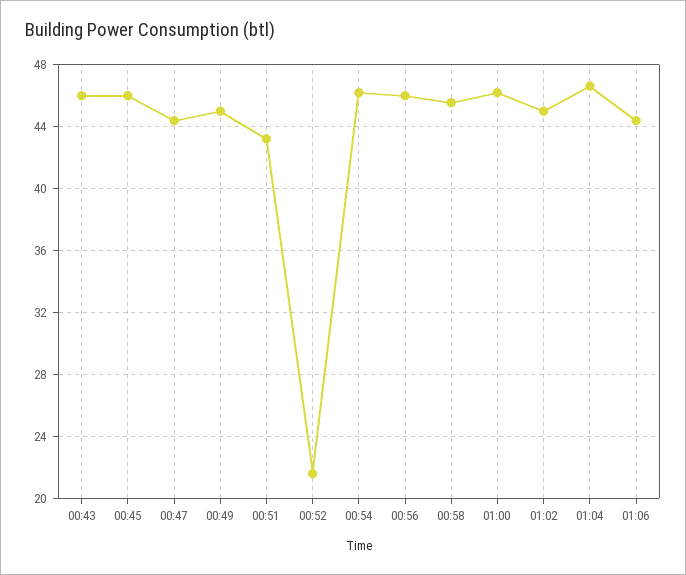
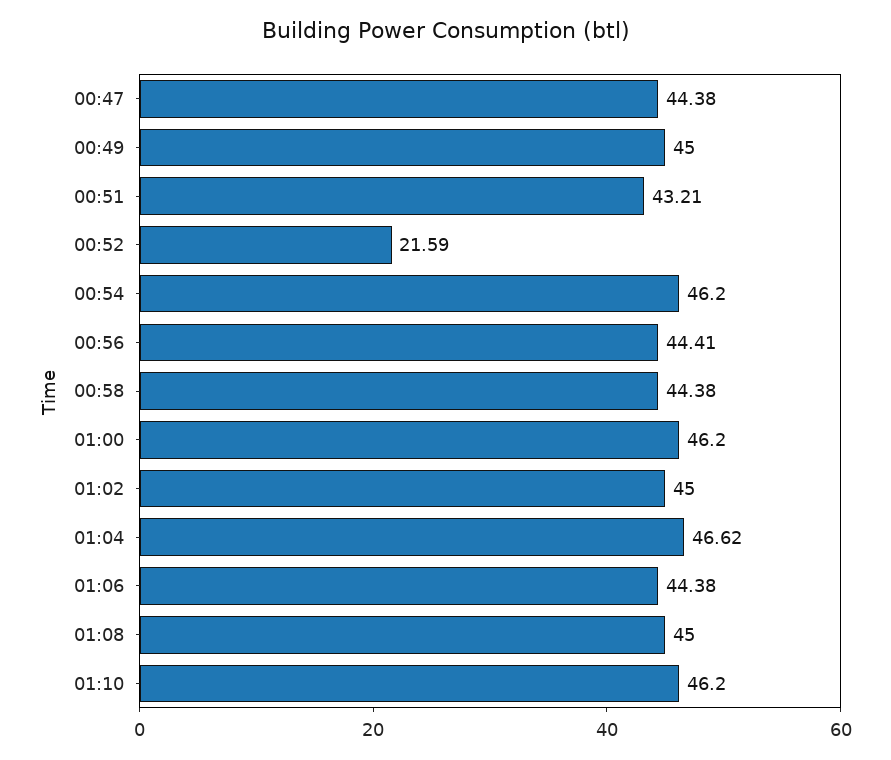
00:43: 46 -> none
00:45: 46 -> none
00:56: 46 -> 44.41
00:58: 45.5 -> 44.38
01:08: none -> 45
01:10: none -> 46.2

